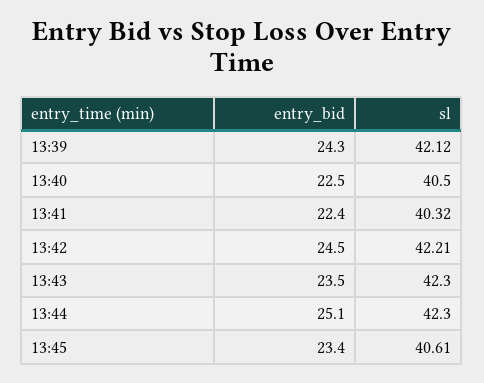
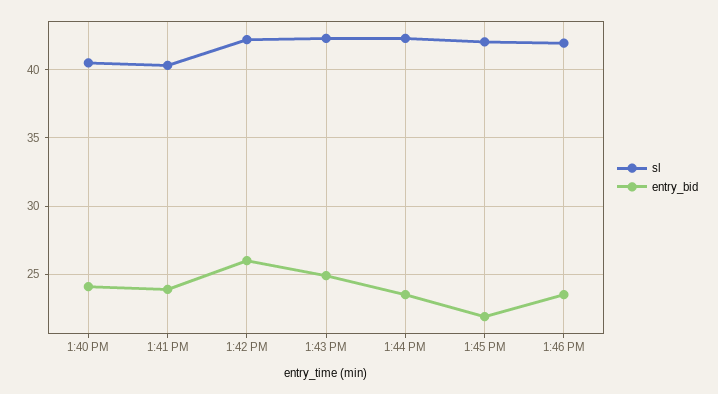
entry_bid, 13:39: 24.3 -> none
sl, 13:39: 42.12 -> none
entry_bid, 13:40: 22.5 -> 24
entry_bid, 13:41: 22.4 -> 24
entry_bid, 13:42: 24.5 -> 26
entry_bid, 13:43: 23.5 -> 25
entry_bid, 13:44: 25.1 -> 23.5
entry_bid, 13:45: 23.4 -> 22
sl, 13:45: 40.61 -> 42
sl, 1:46 PM: none -> 42
entry_bid, 1:46 PM: none -> 23.5

